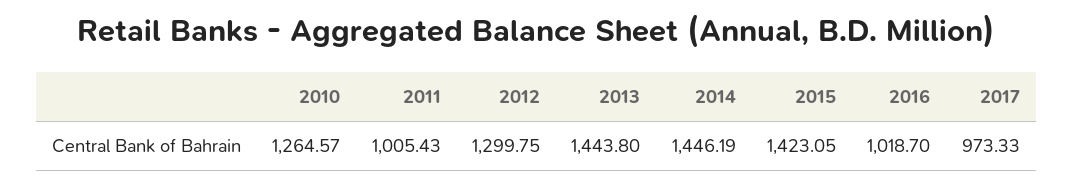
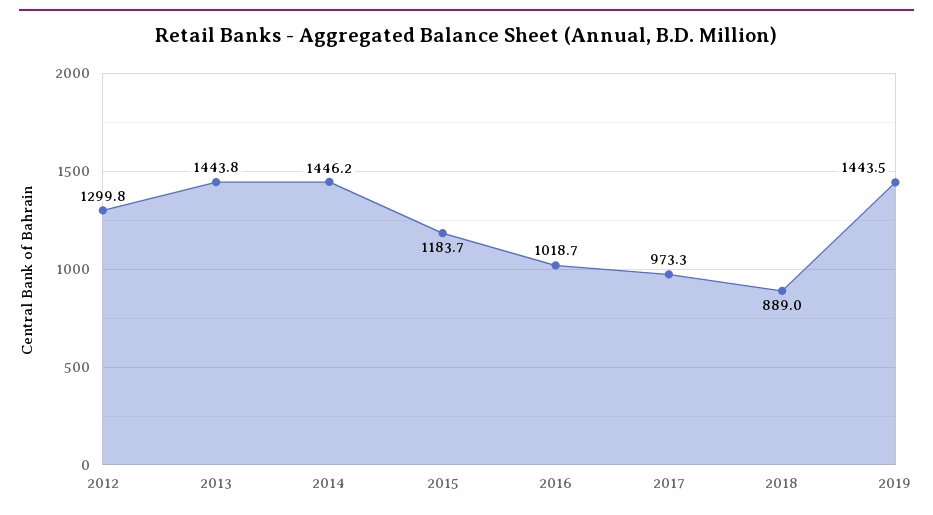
2010: 1264.57 -> none
2011: 1005.43 -> none
2015: 1423.05 -> 1183.7
2018: none -> 889
2019: none -> 1443.5

